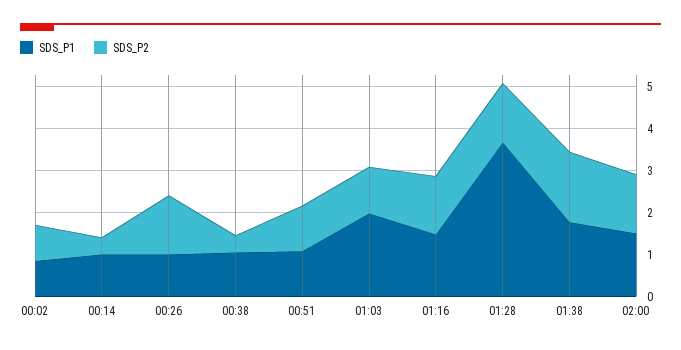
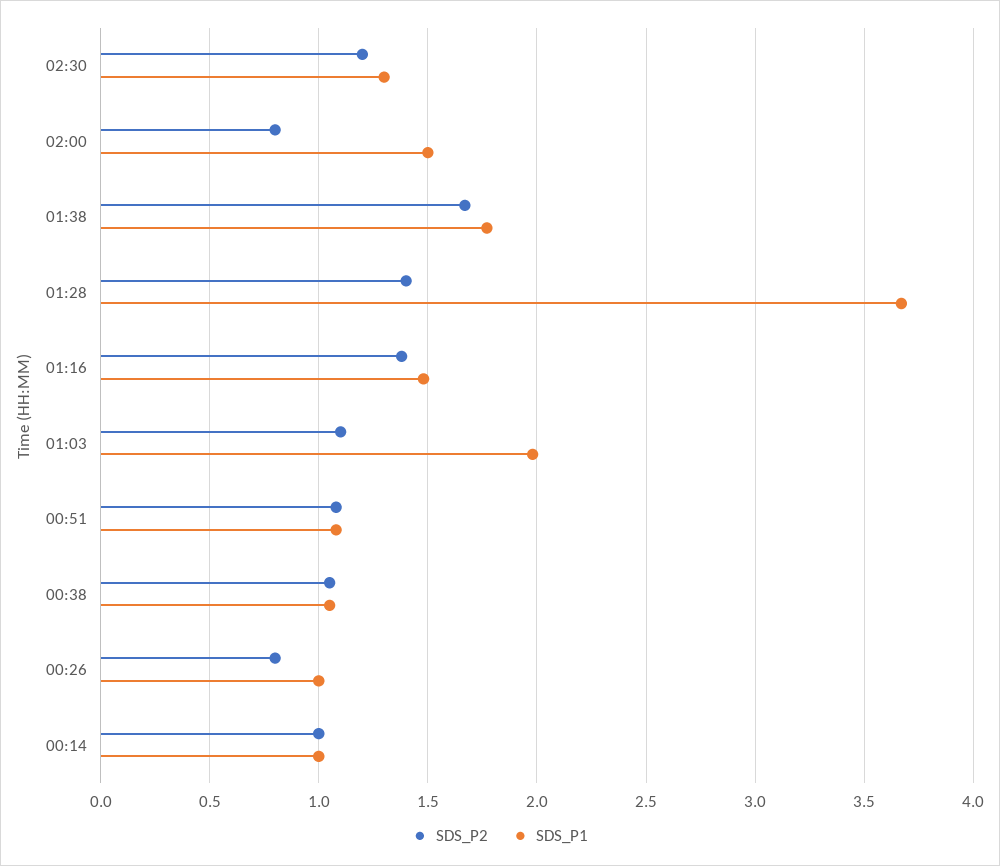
SDS_P1, 00:02: 0.8 -> none
SDS_P2, 00:02: 0.8 -> none
SDS_P2, 00:14: 0.4 -> 1
SDS_P2, 00:26: 1.4 -> 0.8
SDS_P2, 00:38: 0.4 -> 1.05
SDS_P2, 02:00: 1.4 -> 0.8
SDS_P2, 02:30: none -> 1.2
SDS_P1, 02:30: none -> 1.3

